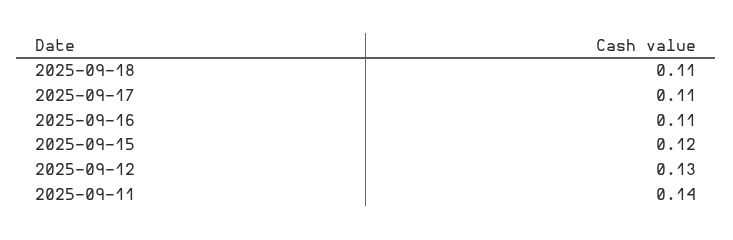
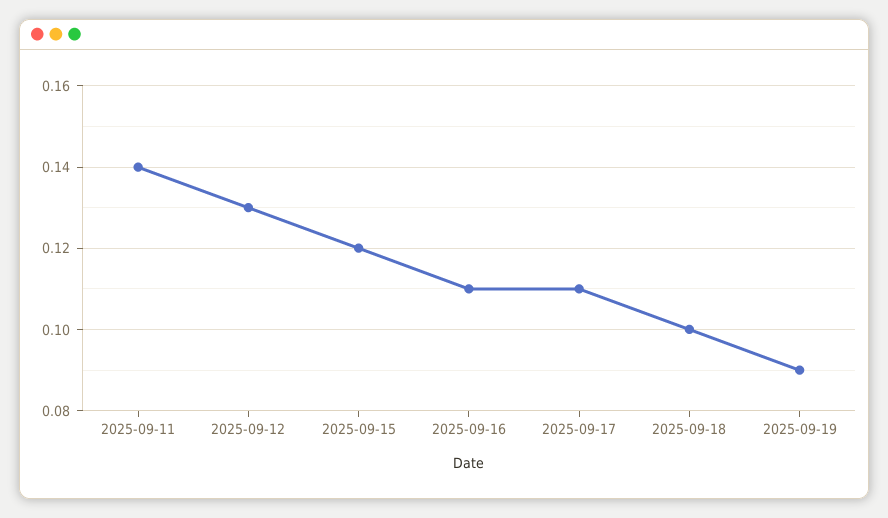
2025-09-18: 0.11 -> 0.1
2025-09-19: none -> 0.09

